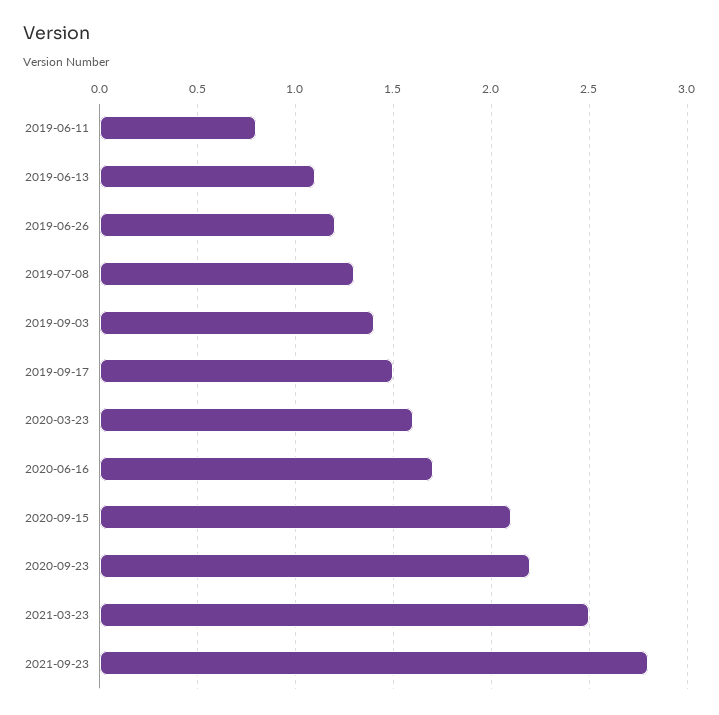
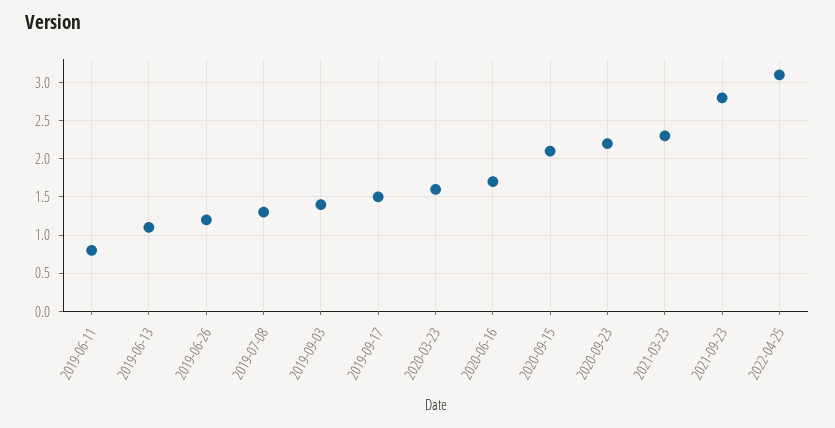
2021-03-23: 2.5 -> 2.3
2022-04-25: none -> 3.1

